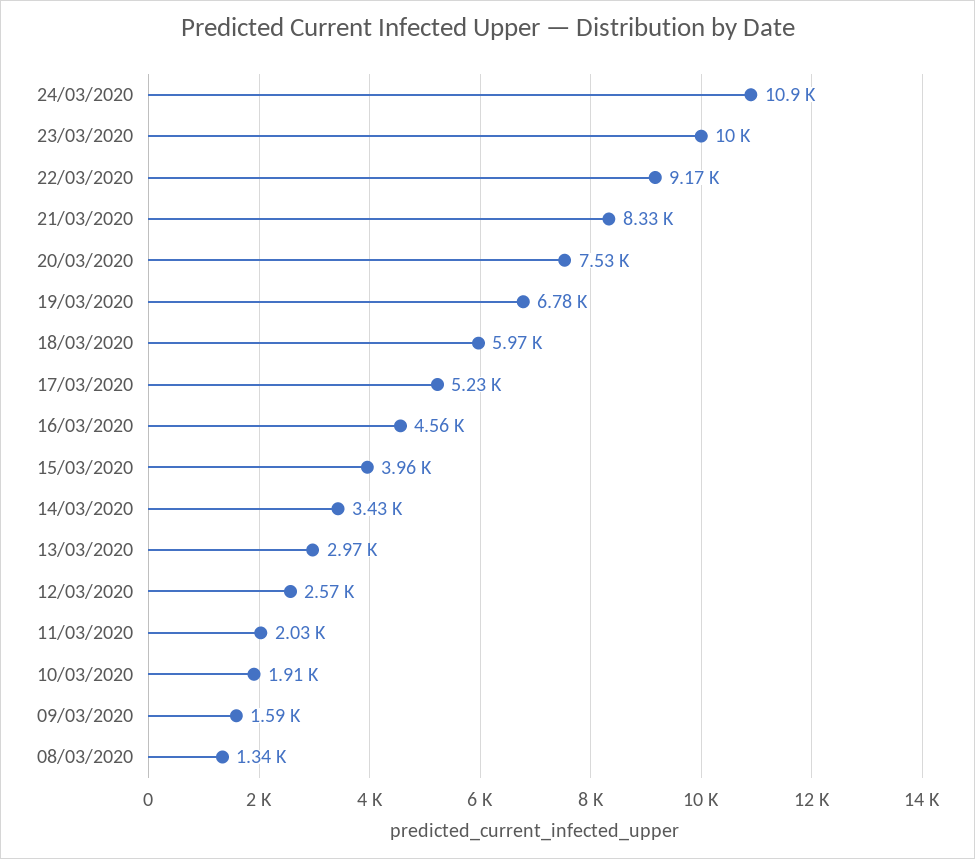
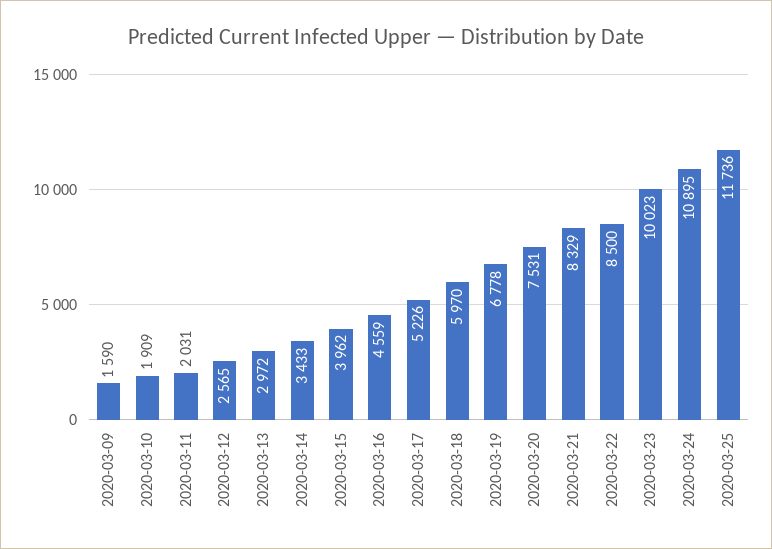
22/03/2020: 9170 -> 8500
08/03/2020: 1340 -> none
2020-03-25: none -> 11736

